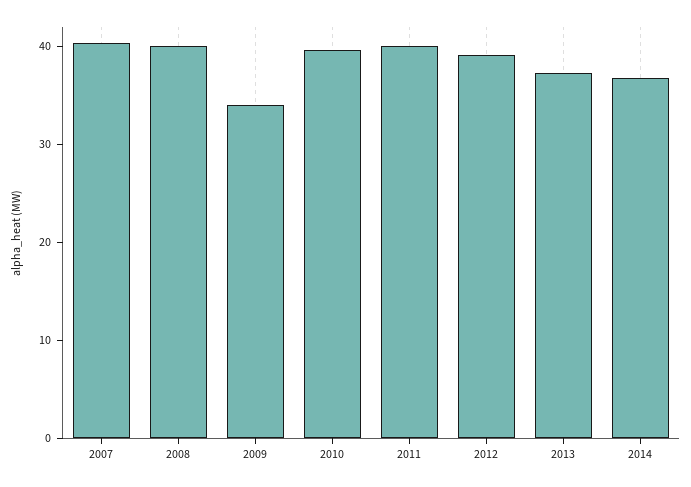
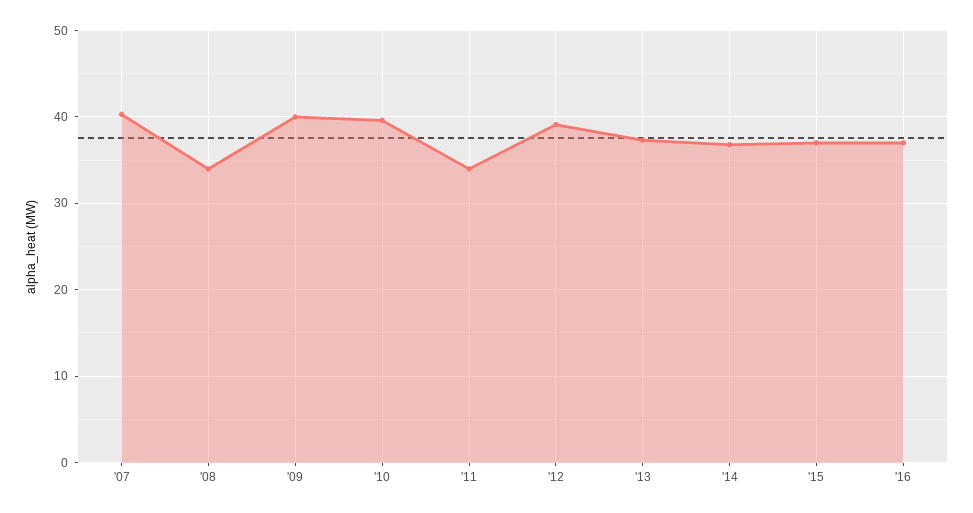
2008: 40 -> 34
2009: 34 -> 40
2011: 40 -> 34
'15: none -> 37
'16: none -> 37

